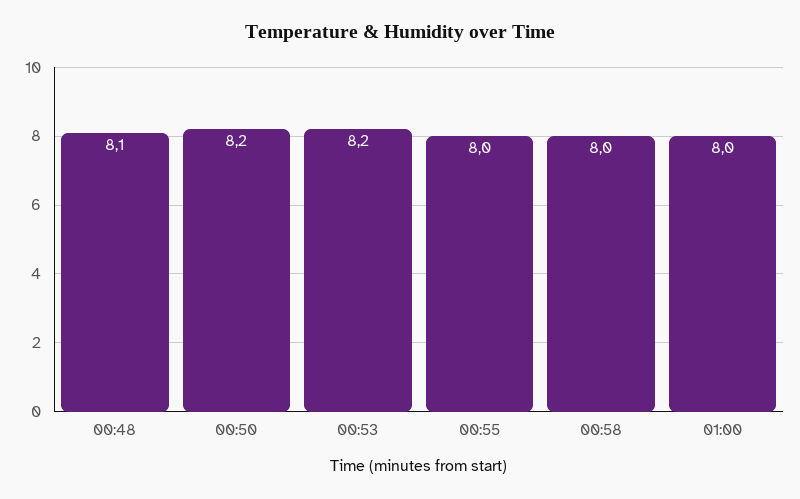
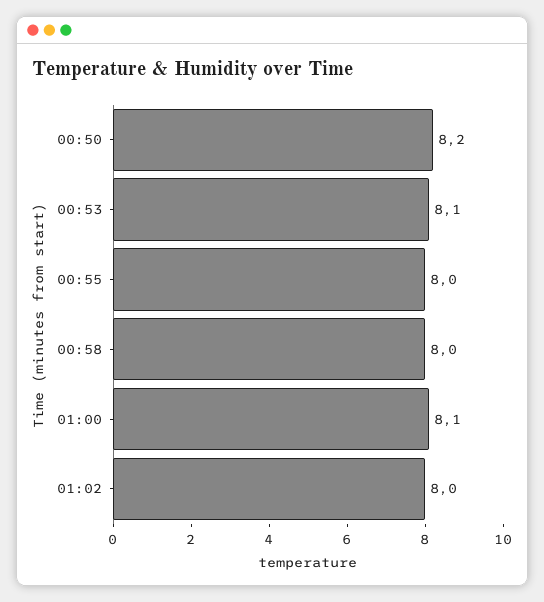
00:48: 8.1 -> none
00:53: 8.2 -> 8.1
01:00: 8 -> 8.1
01:02: none -> 8

